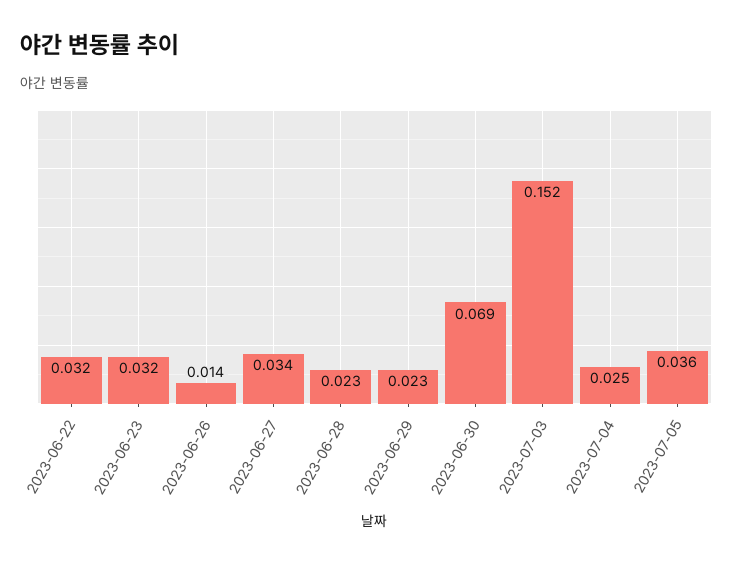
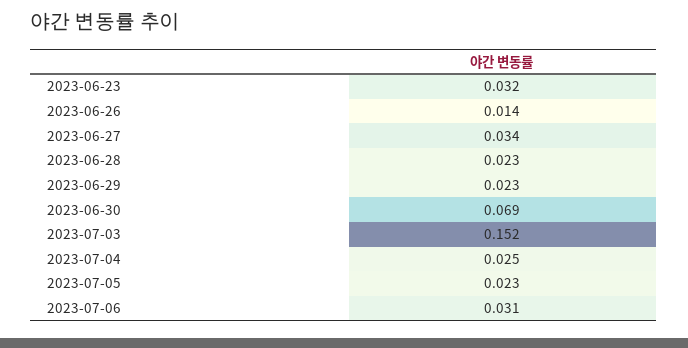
2023-06-22: 0.032 -> none
2023-07-05: 0.036 -> 0.023
2023-07-06: none -> 0.031

